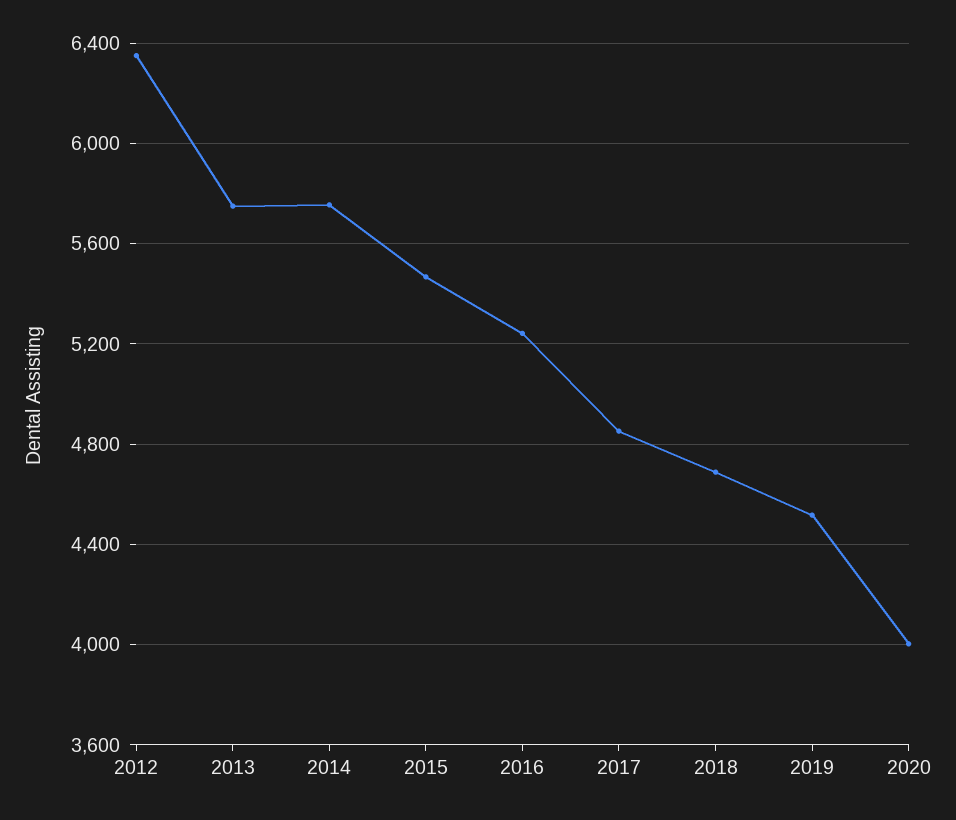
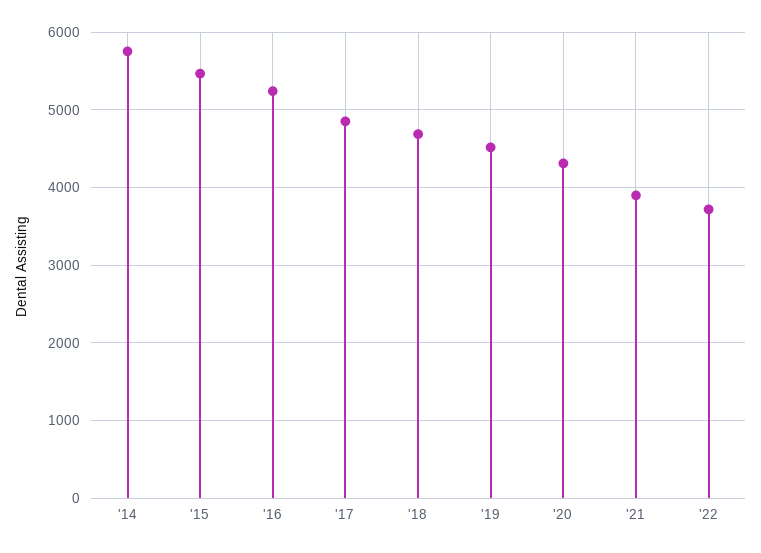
2012: 6350 -> none
2013: 5750 -> none
2020: 4000 -> 4300
'21: none -> 3900
'22: none -> 3700

